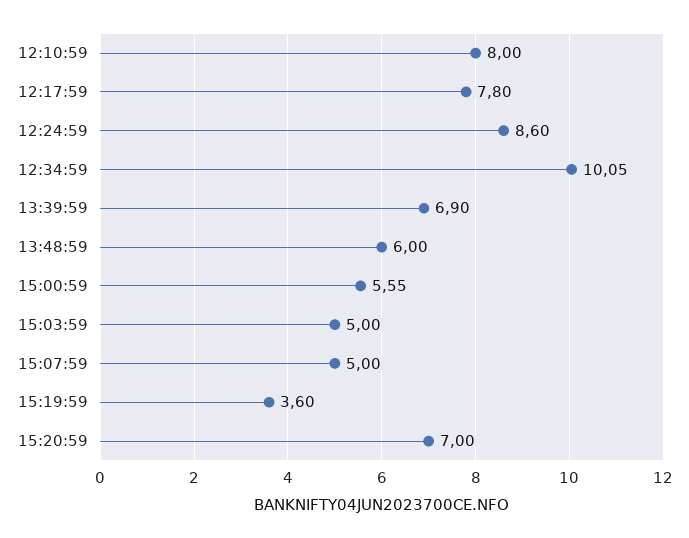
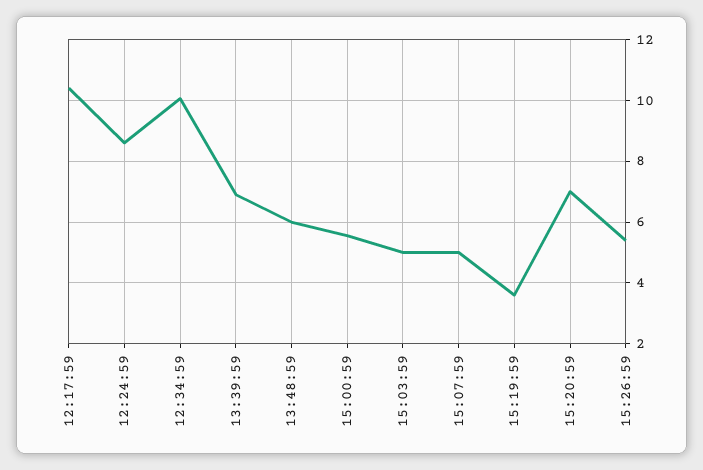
12:10:59: 8 -> none
12:17:59: 7.8 -> 10.4
15:26:59: none -> 5.4

